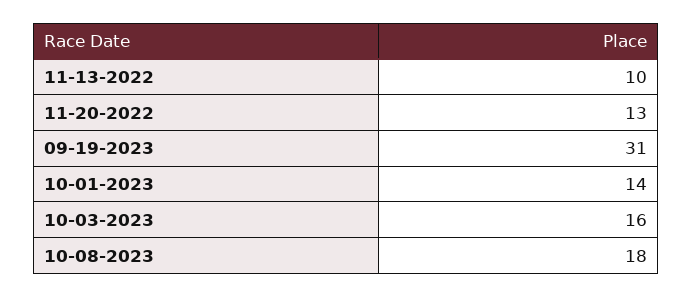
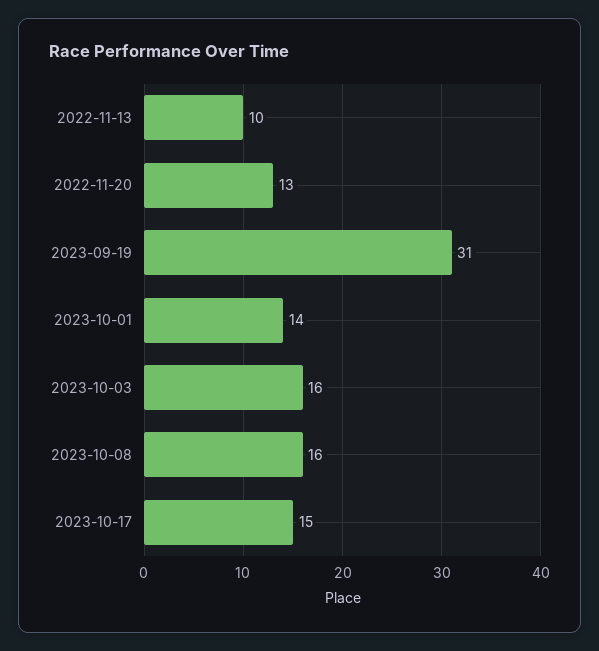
10-08-2023: 18 -> 16
2023-10-17: none -> 15

